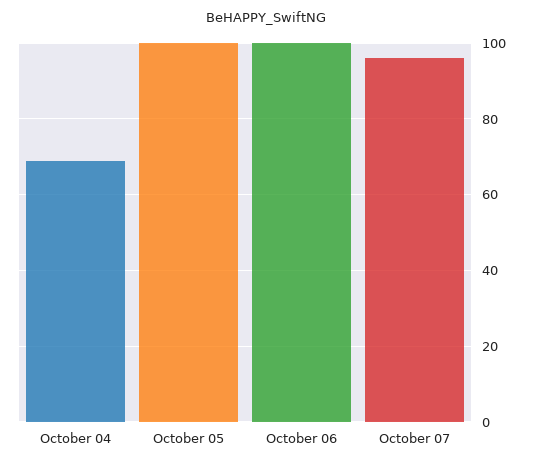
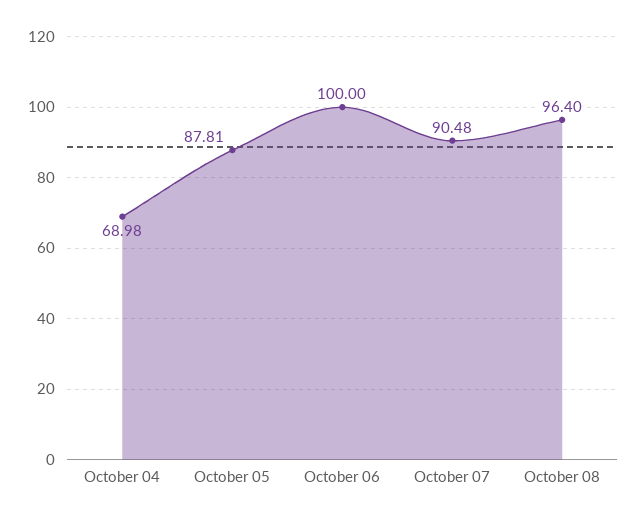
October 05: 100 -> 87.81
October 07: 96 -> 90.48
October 08: none -> 96.4

